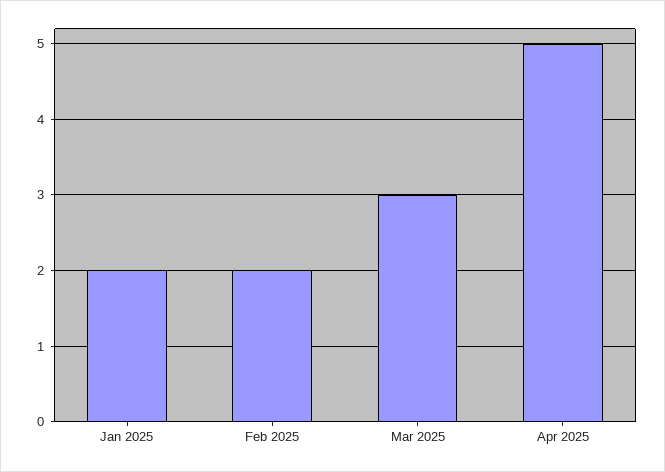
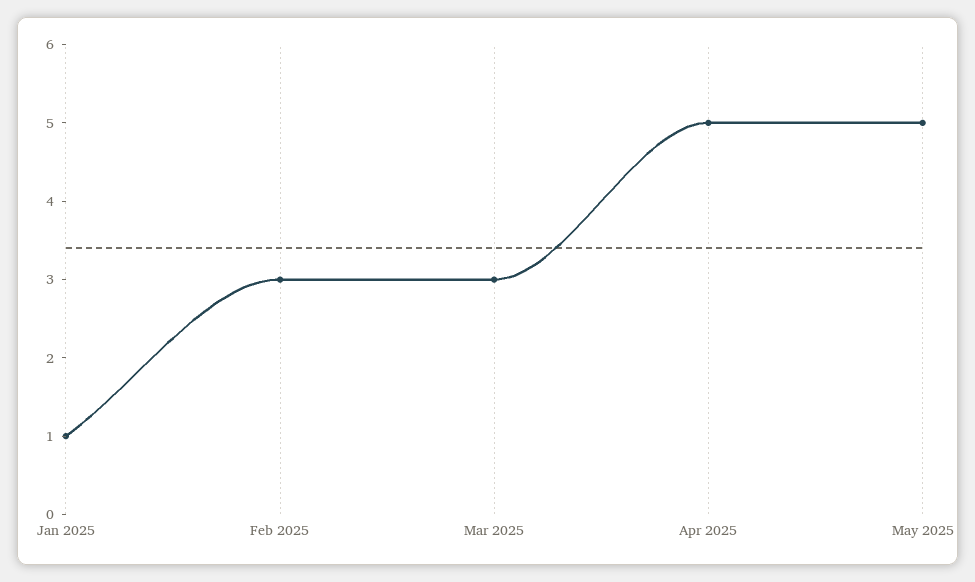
Jan 2025: 2 -> 1
Feb 2025: 2 -> 3
May 2025: none -> 5

